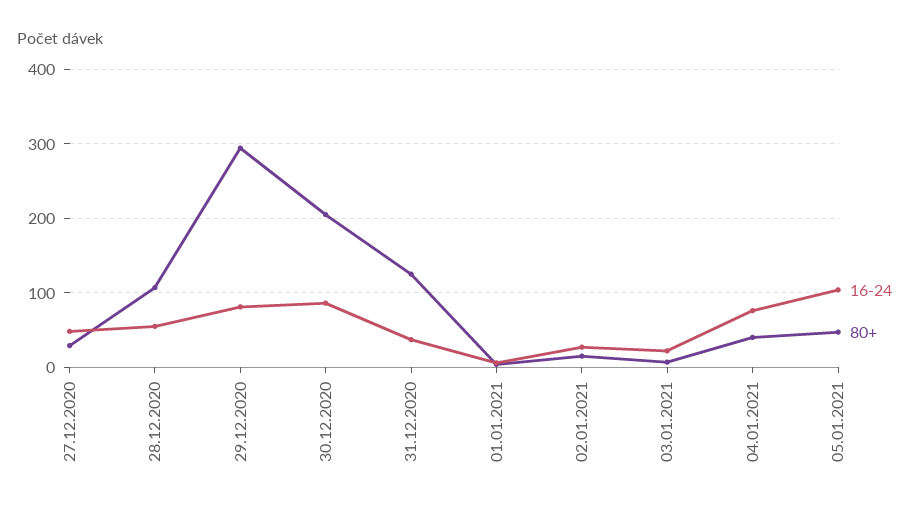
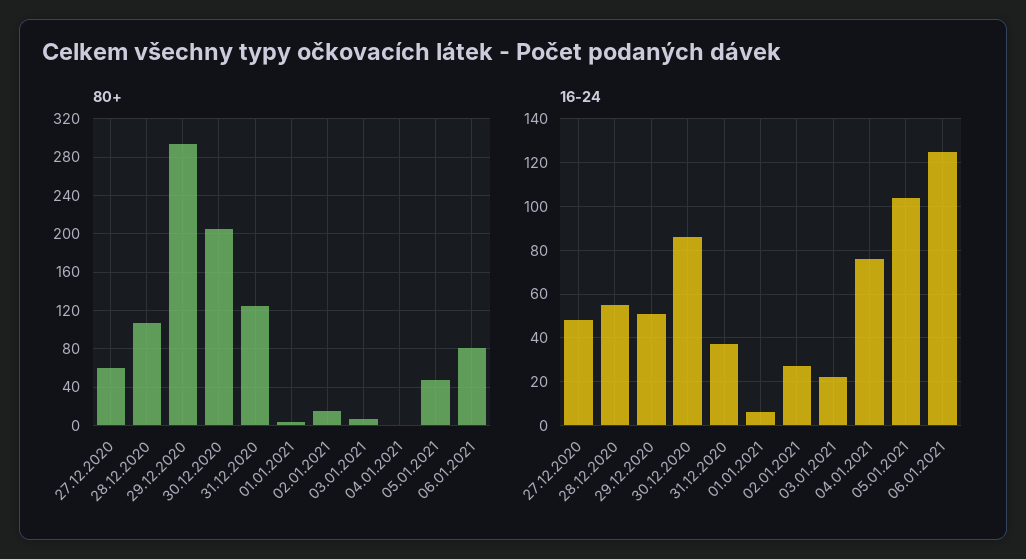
80+, 27.12.2020: 30 -> 60
16-24, 29.12.2020: 80 -> 50
80+, 04.01.2021: 40 -> 0
80+, 06.01.2021: none -> 80
16-24, 06.01.2021: none -> 125

